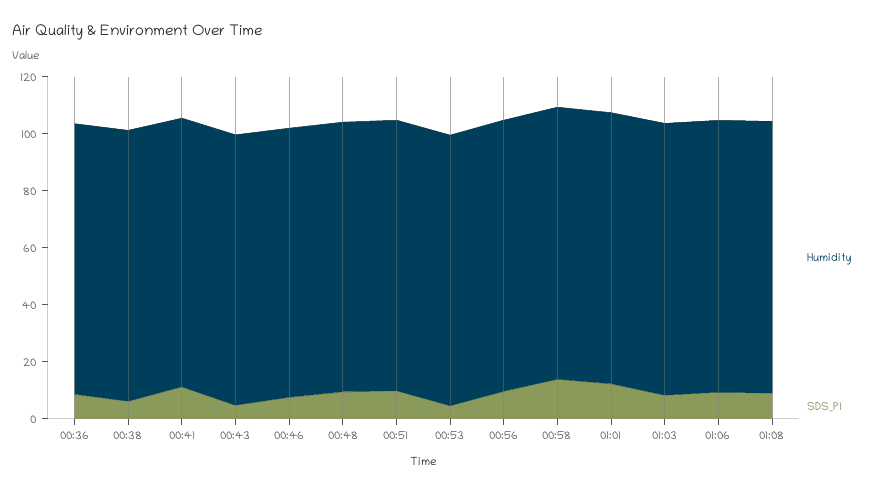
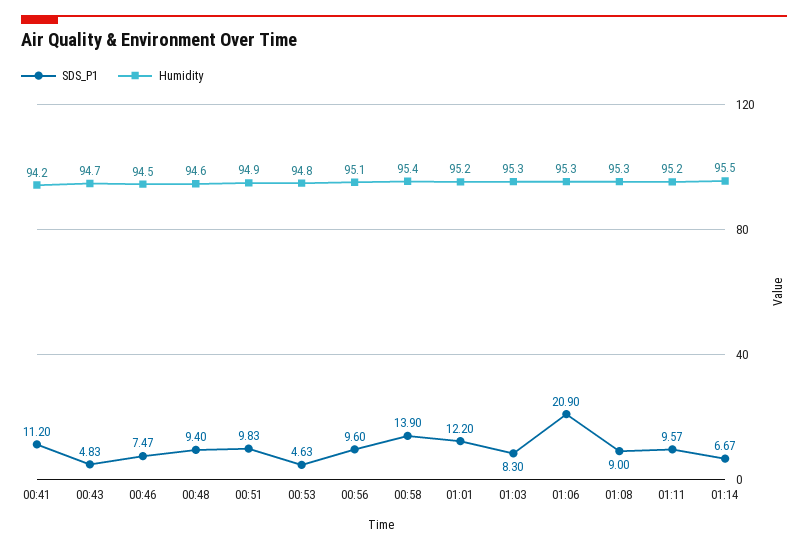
Humidity, 00:36: 95 -> none
SDS_P1, 00:36: 10 -> none
Humidity, 00:38: 95 -> none
SDS_P1, 00:38: 5 -> none
SDS_P1, 01:06: 10 -> 20.9
SDS_P1, 01:11: none -> 9.57
Humidity, 01:11: none -> 95.2
SDS_P1, 01:14: none -> 6.67
Humidity, 01:14: none -> 95.5

